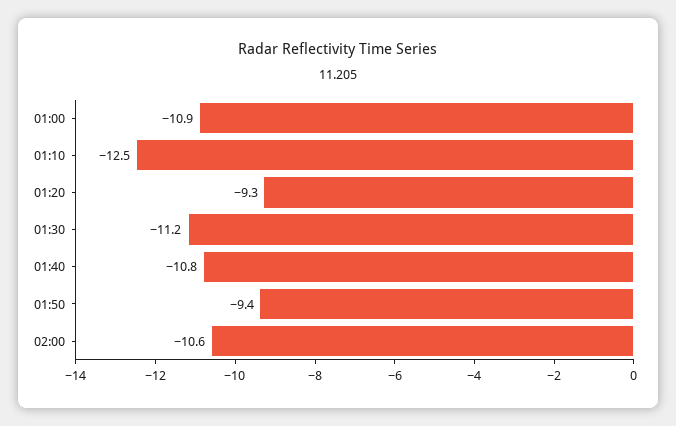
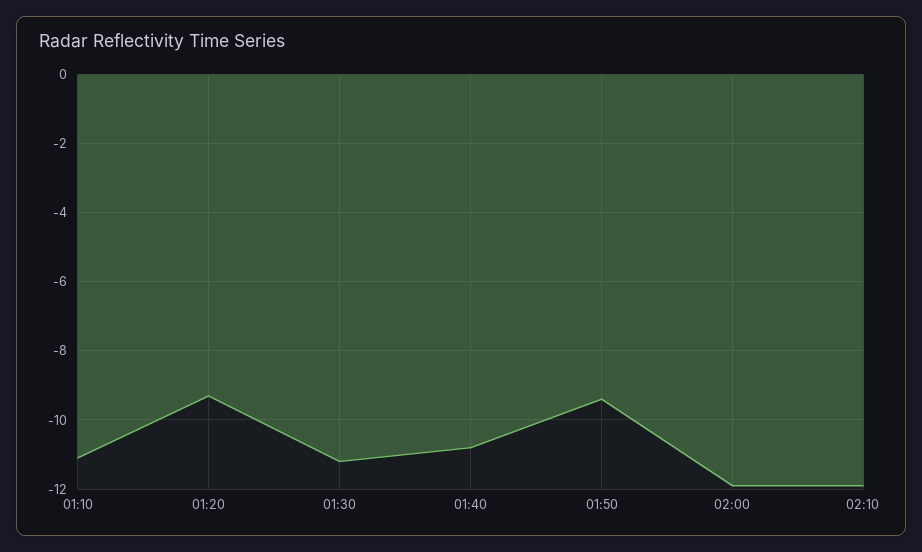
01:00: -10.9 -> none
01:10: -12.5 -> -11
02:00: -10.6 -> -12
02:10: none -> -12

